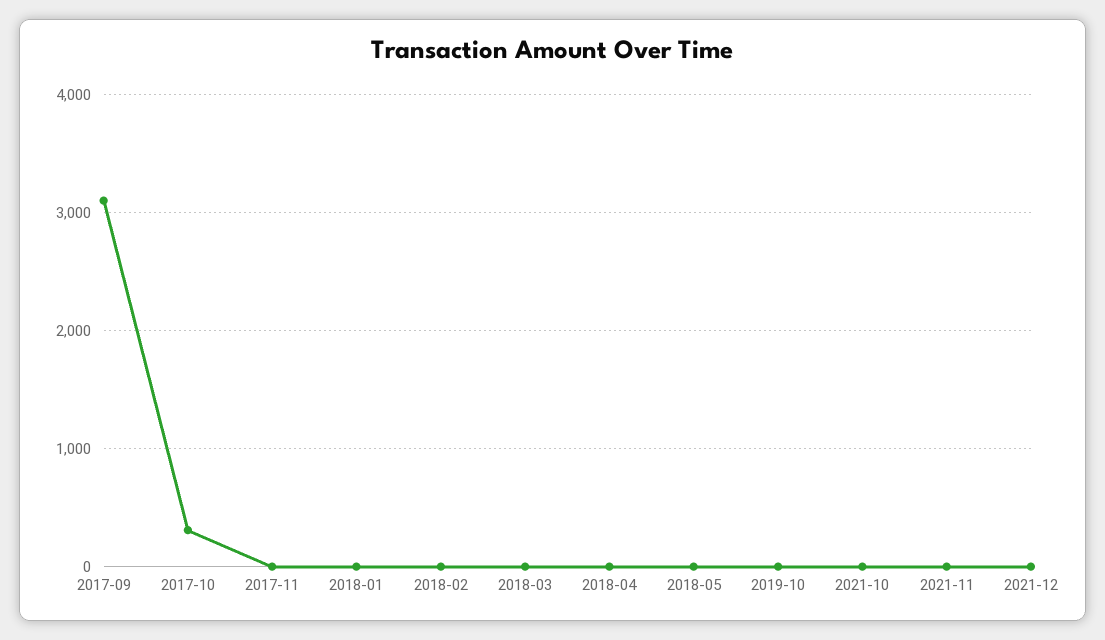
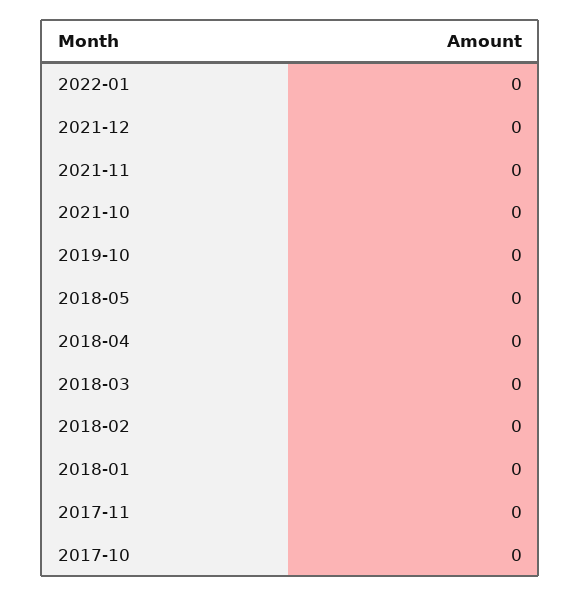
2017-09: 3100 -> none
2017-10: 300 -> 0
2022-01: none -> 0

